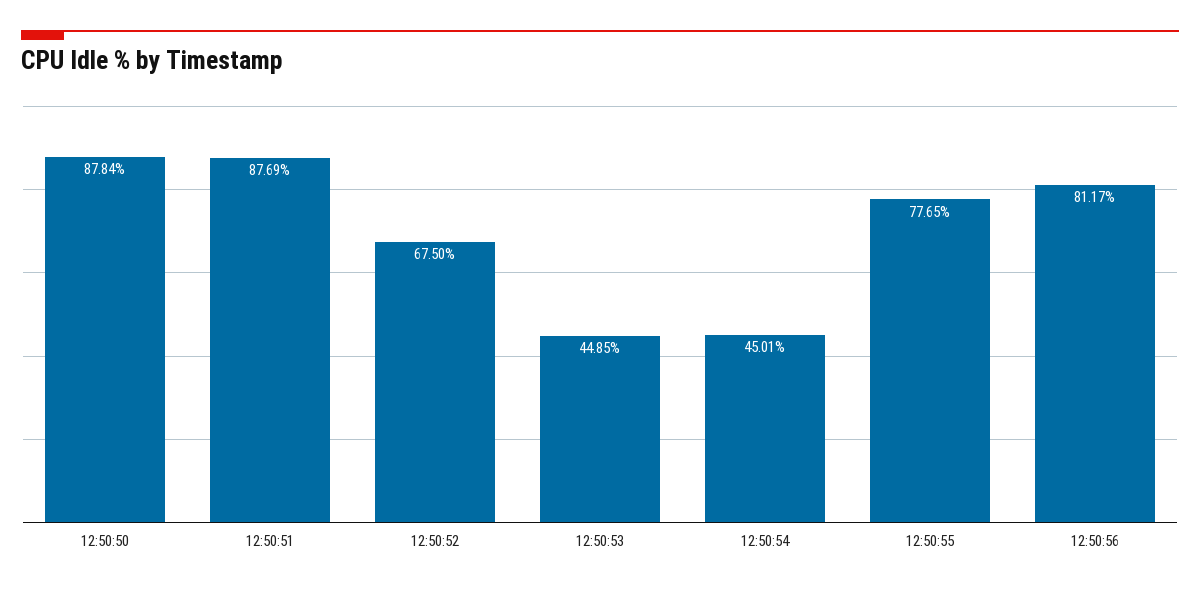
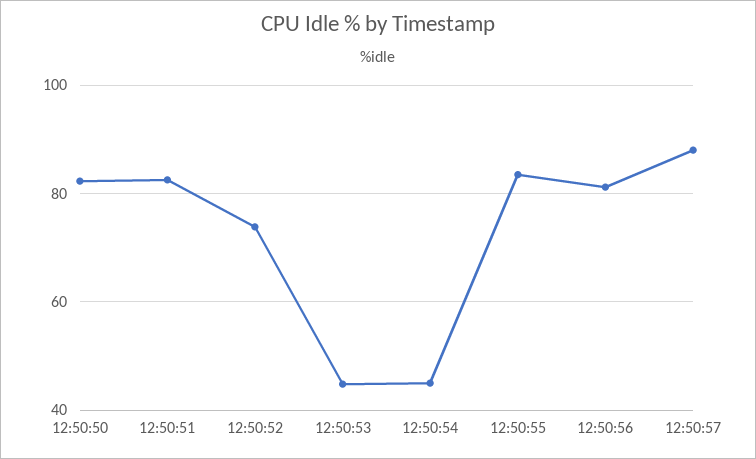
12:50:50: 87.84 -> 82
12:50:51: 87.69 -> 82
12:50:52: 67.5 -> 74
12:50:55: 77.65 -> 84
12:50:57: none -> 88

